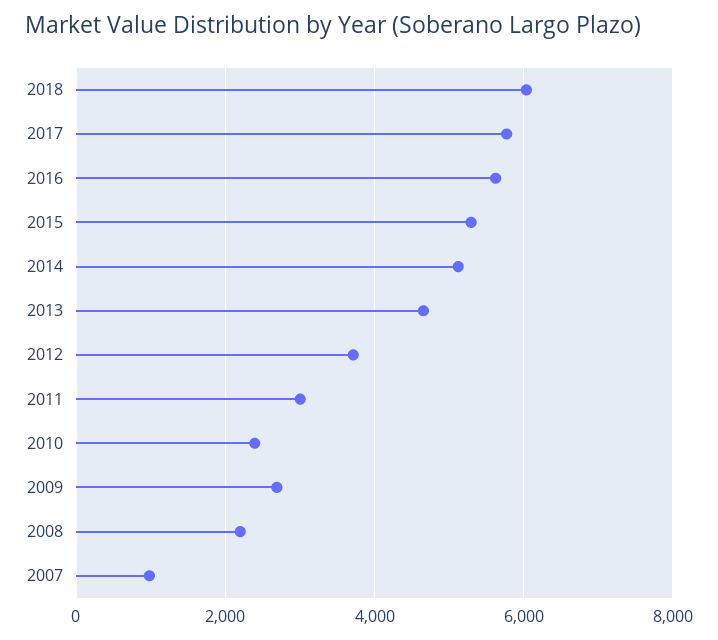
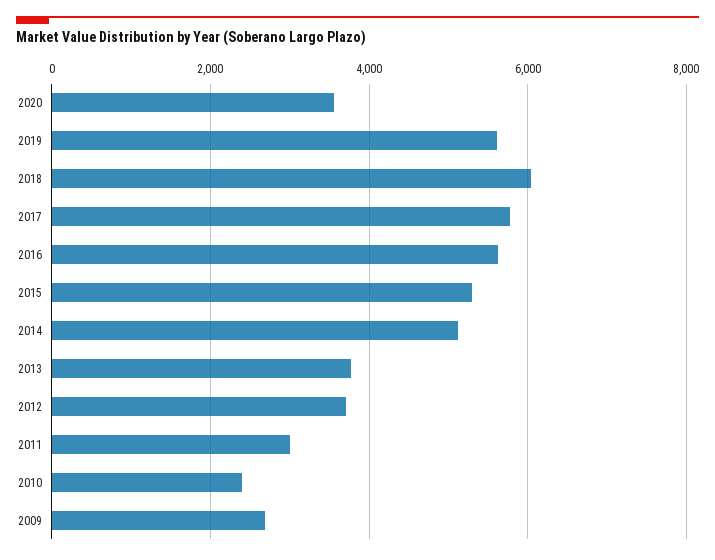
2013: 4600 -> 3800
2008: 2200 -> none
2007: 1000 -> none
2020: none -> 3600
2019: none -> 5600

